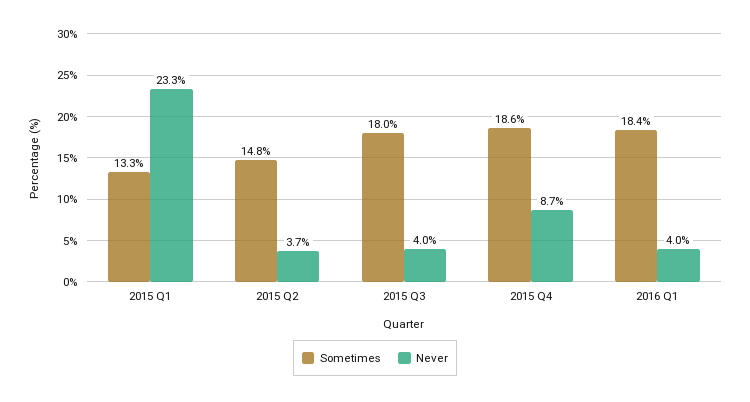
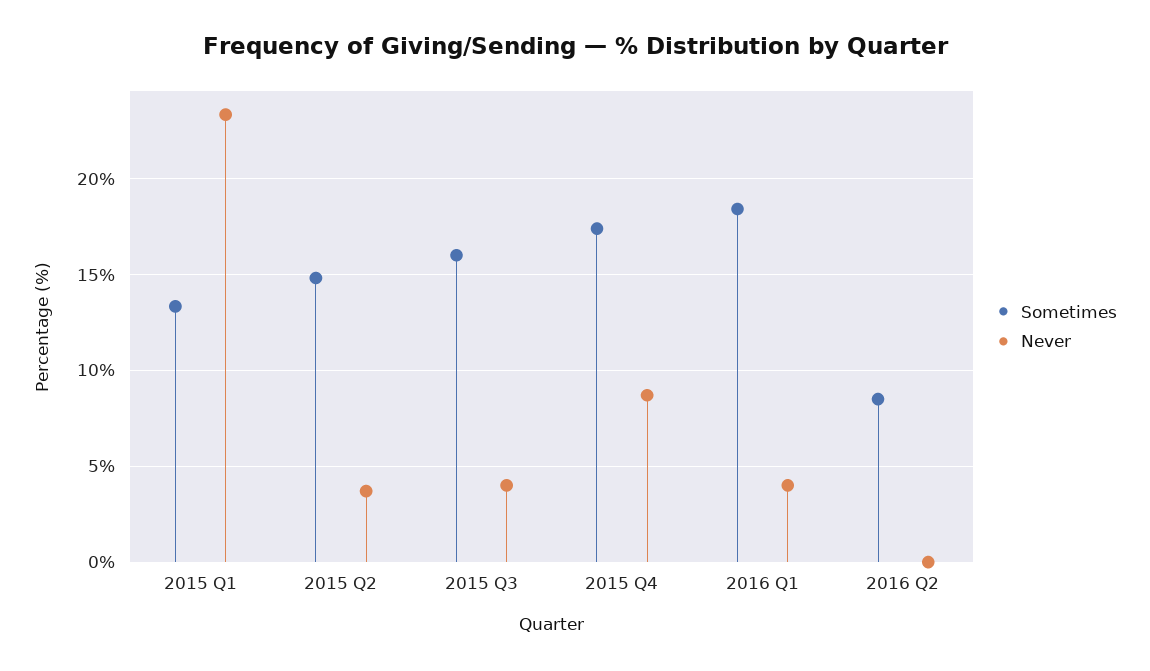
Sometimes, 2015 Q3: 18 -> 16
Sometimes, 2015 Q4: 18.6 -> 17.5
Sometimes, 2016 Q2: none -> 8.5
Never, 2016 Q2: none -> 0

